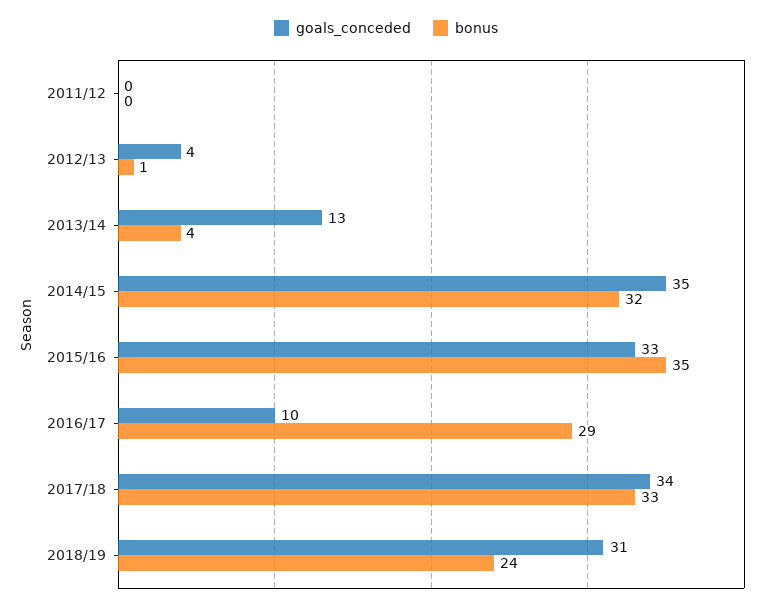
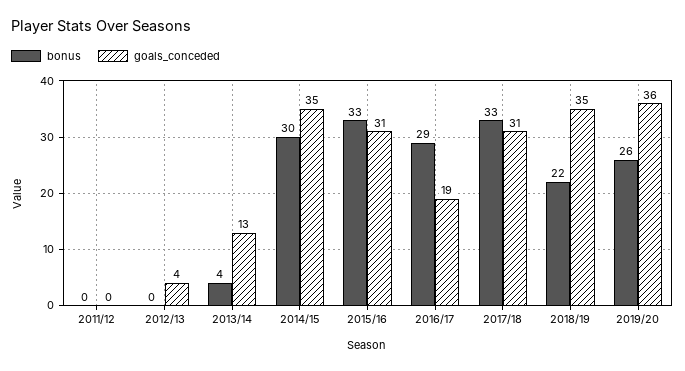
bonus, 2012/13: 1 -> 0
bonus, 2014/15: 32 -> 30
goals_conceded, 2015/16: 33 -> 31
bonus, 2015/16: 35 -> 33
goals_conceded, 2016/17: 10 -> 19
goals_conceded, 2017/18: 34 -> 31
goals_conceded, 2018/19: 31 -> 35
bonus, 2018/19: 24 -> 22
bonus, 2019/20: none -> 26
goals_conceded, 2019/20: none -> 36

